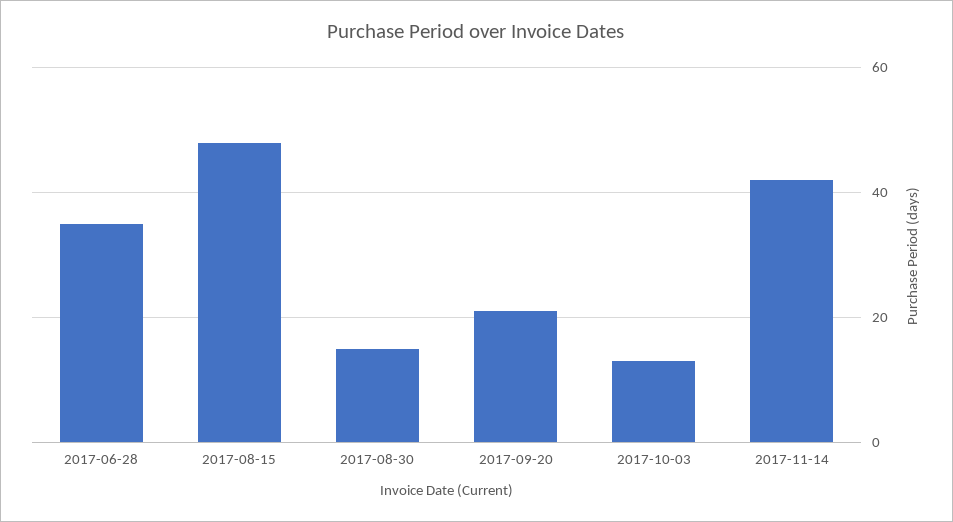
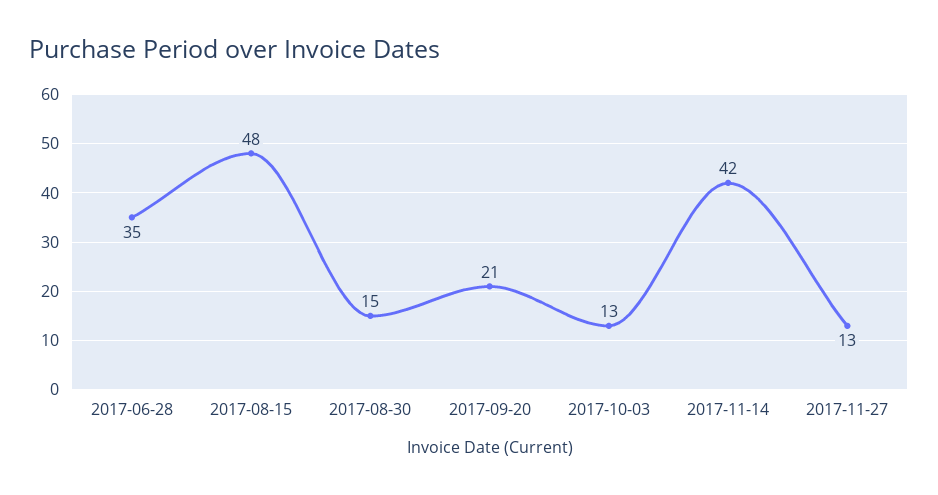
2017-11-27: none -> 13

